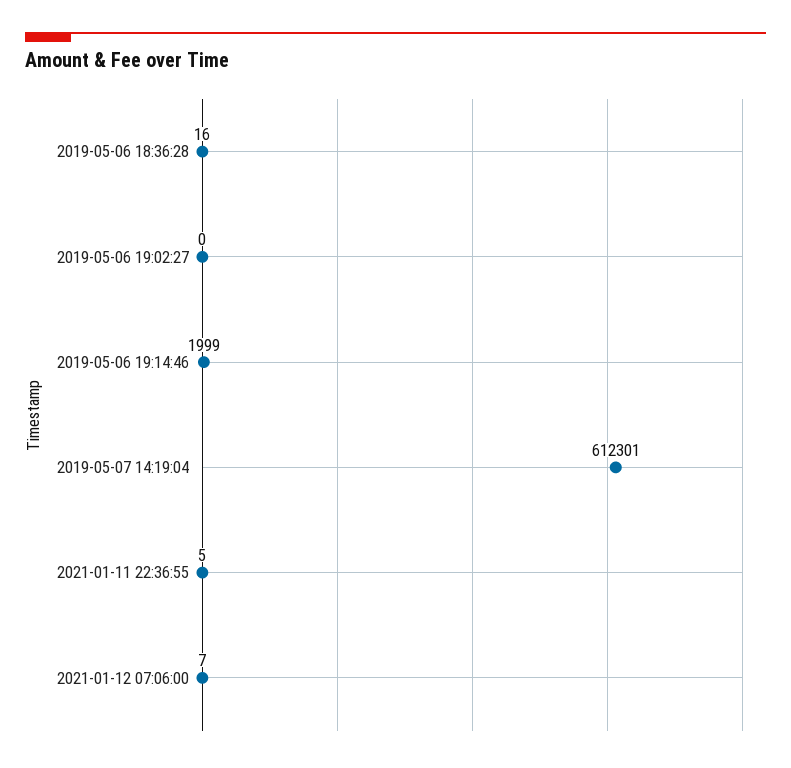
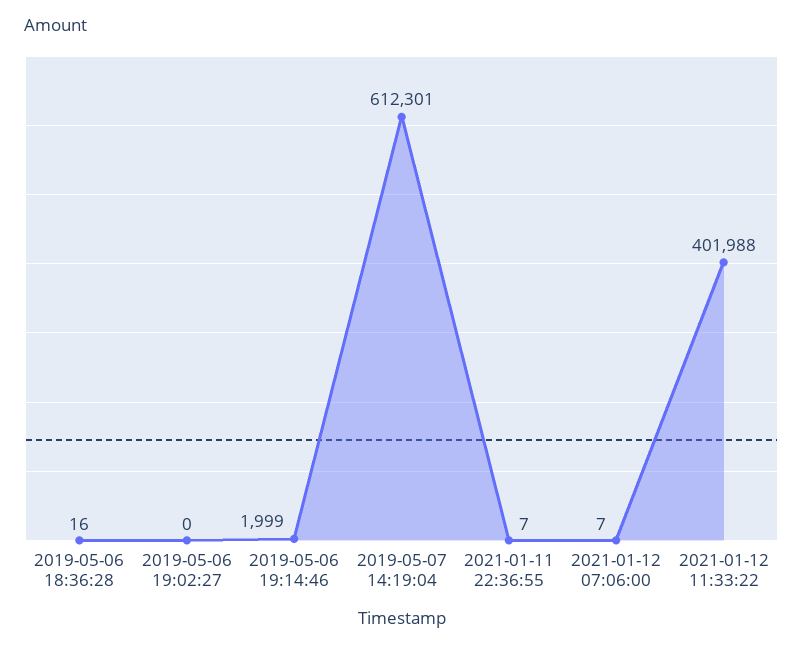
2021-01-11 22:36:55: 5 -> 7
2021-01-12 11:33:22: none -> 401988

